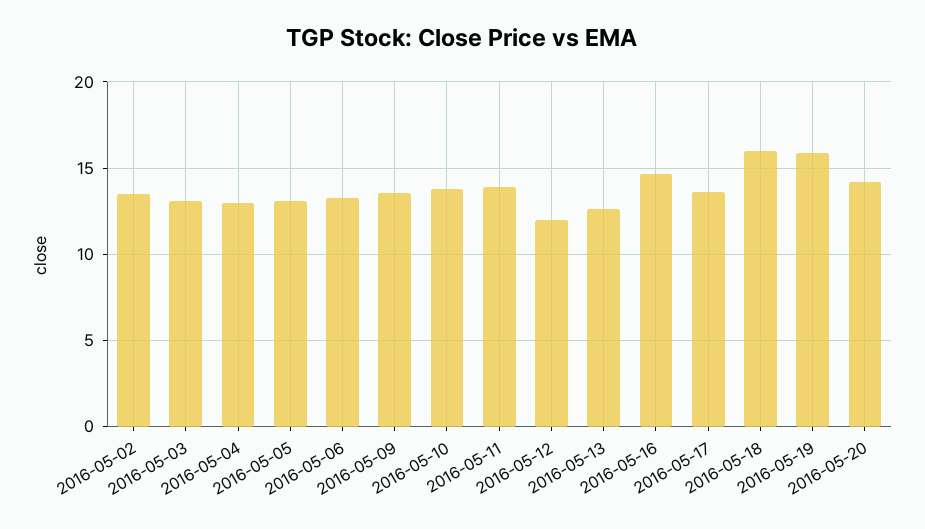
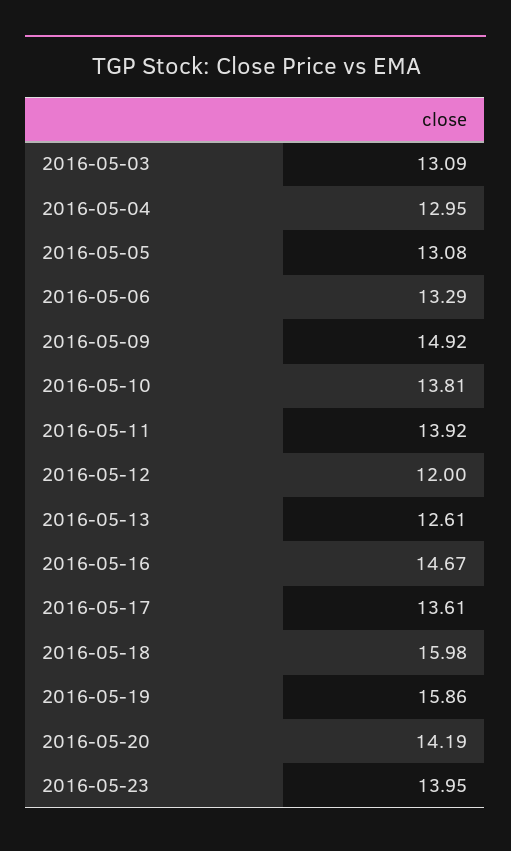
2016-05-02: 13.5 -> none
2016-05-09: 13.5 -> 14.92
2016-05-23: none -> 13.95

